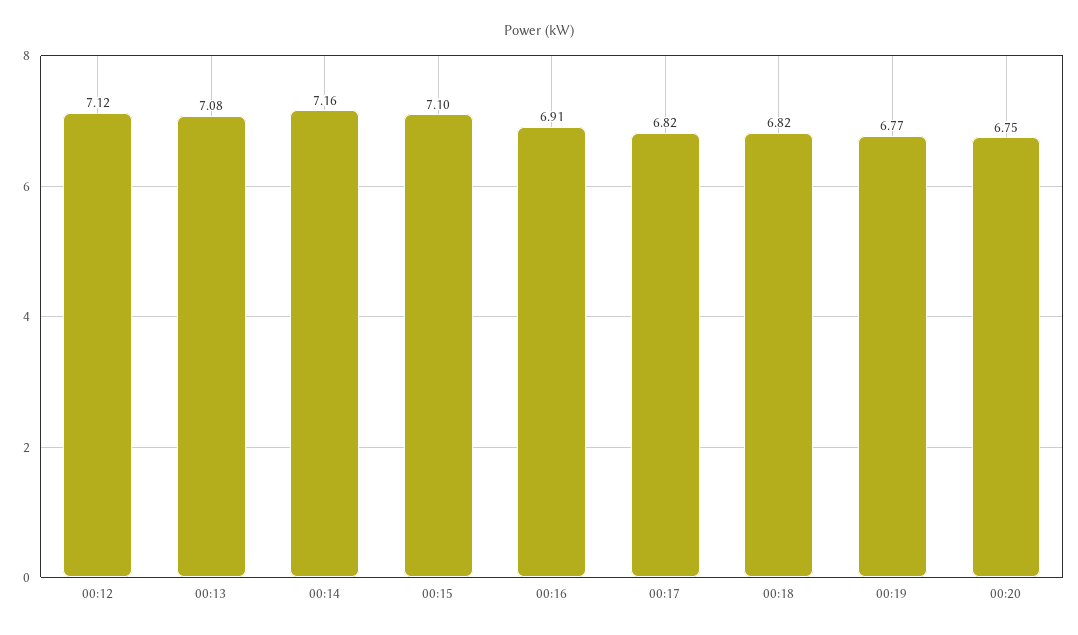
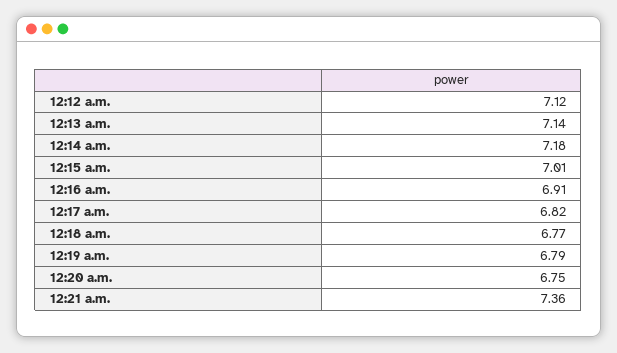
00:13: 7.08 -> 7.14
00:14: 7.16 -> 7.18
00:15: 7.1 -> 7.01
00:18: 6.82 -> 6.77
00:19: 6.77 -> 6.79
12:21 a.m.: none -> 7.36

